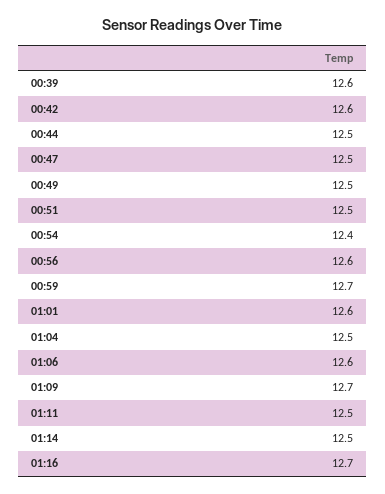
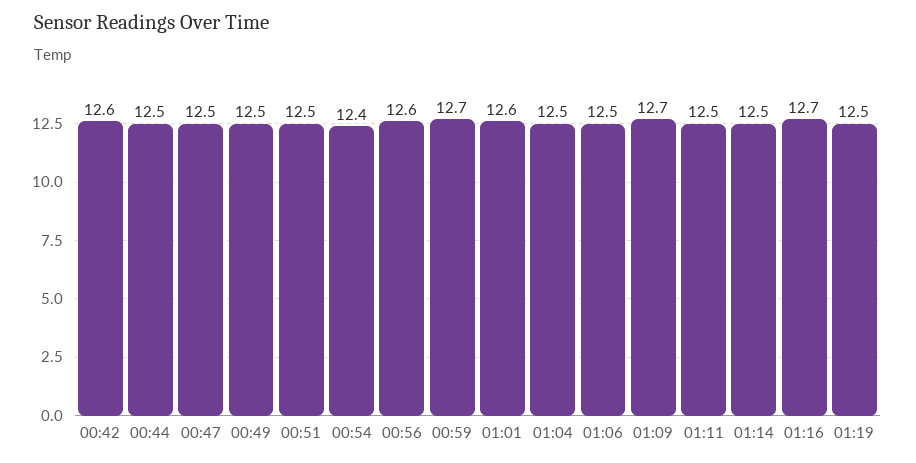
00:39: 12.6 -> none
01:06: 12.6 -> 12.5
01:19: none -> 12.5

